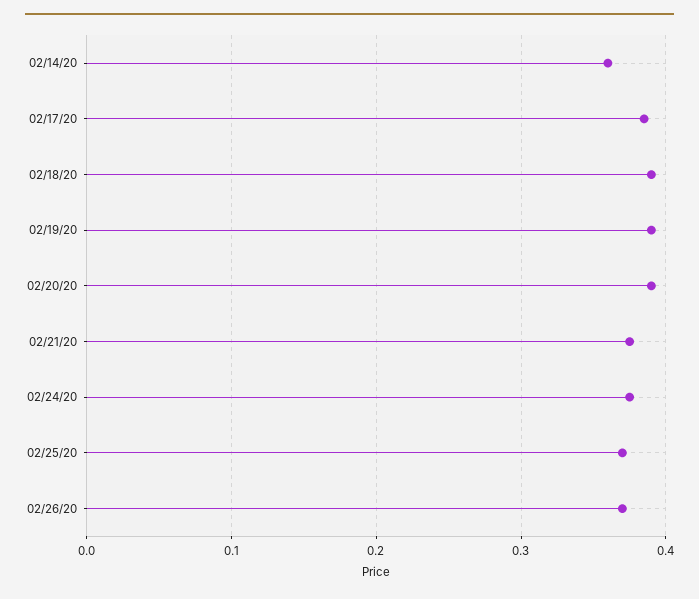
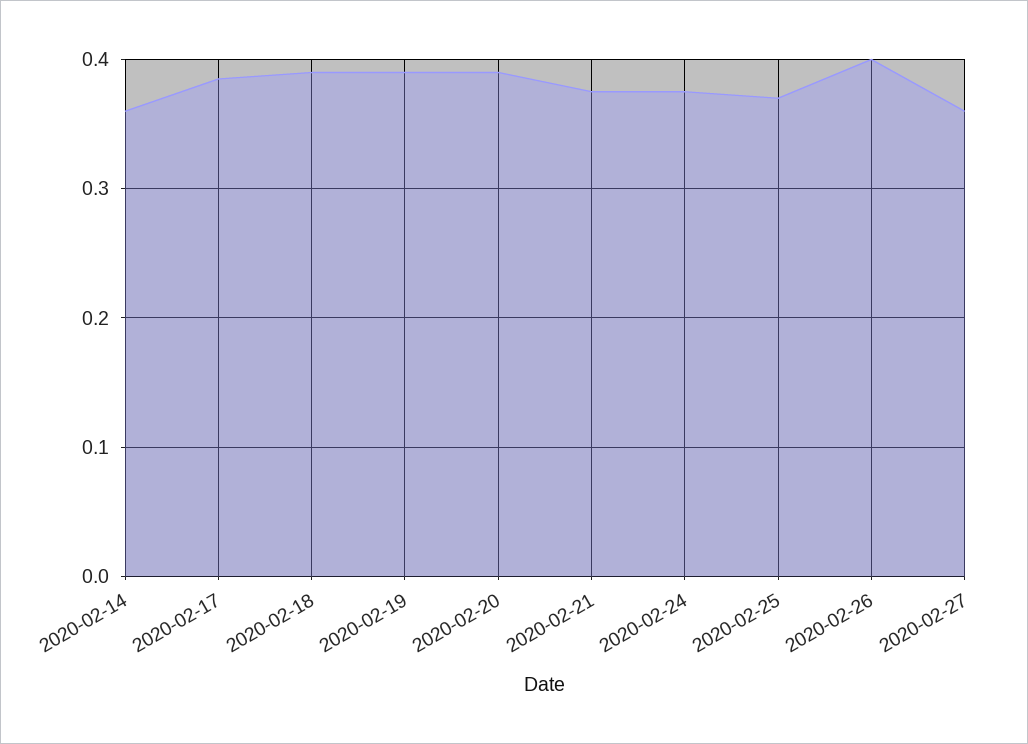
02/26/20: 0.37 -> 0.4
2020-02-27: none -> 0.36

